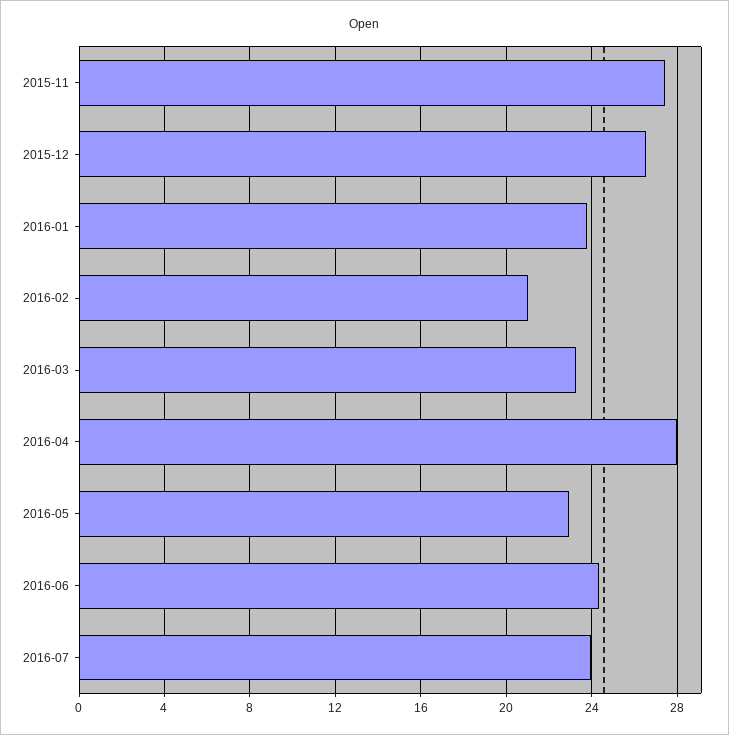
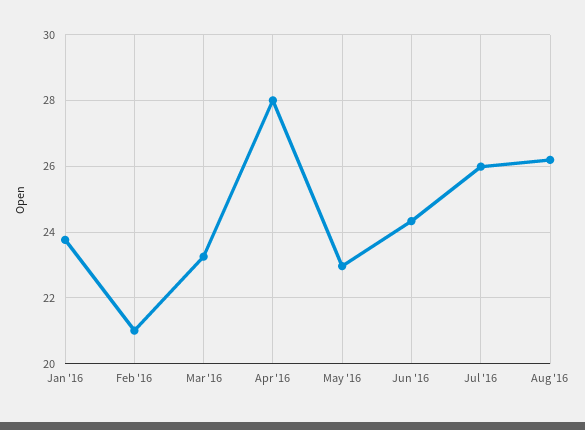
2015-11: 27.5 -> none
2015-12: 26.5 -> none
2016-07: 24 -> 26
Aug '16: none -> 26.2

